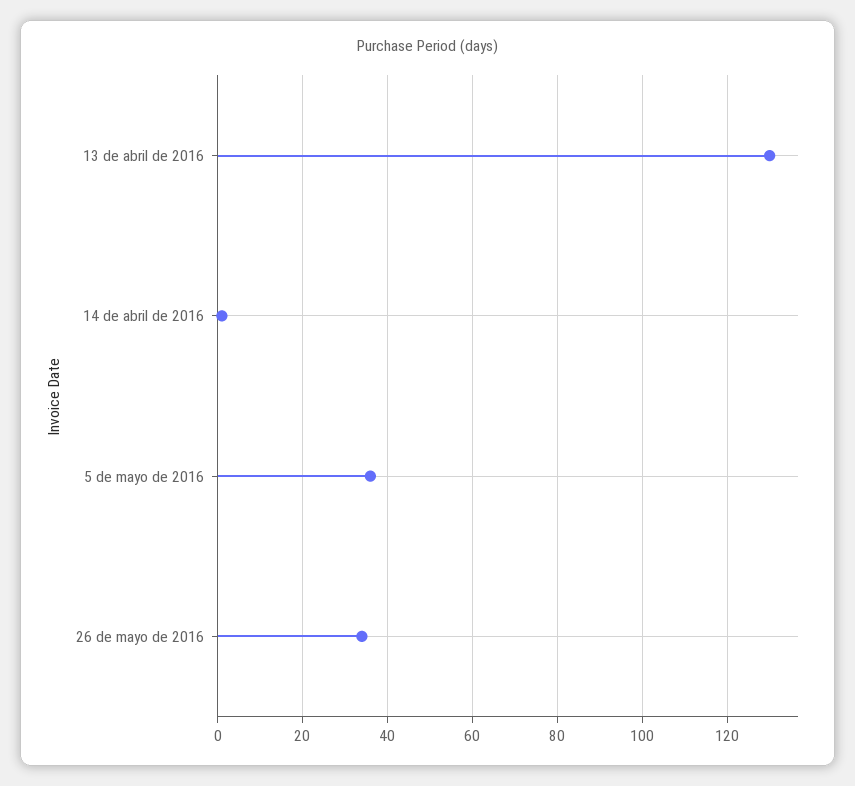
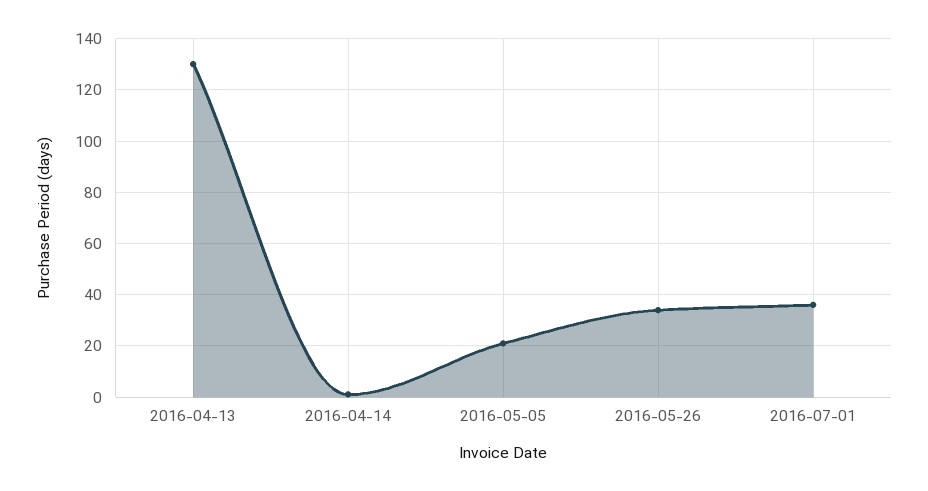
5 de mayo de 2016: 35 -> 20
2016-07-01: none -> 35

